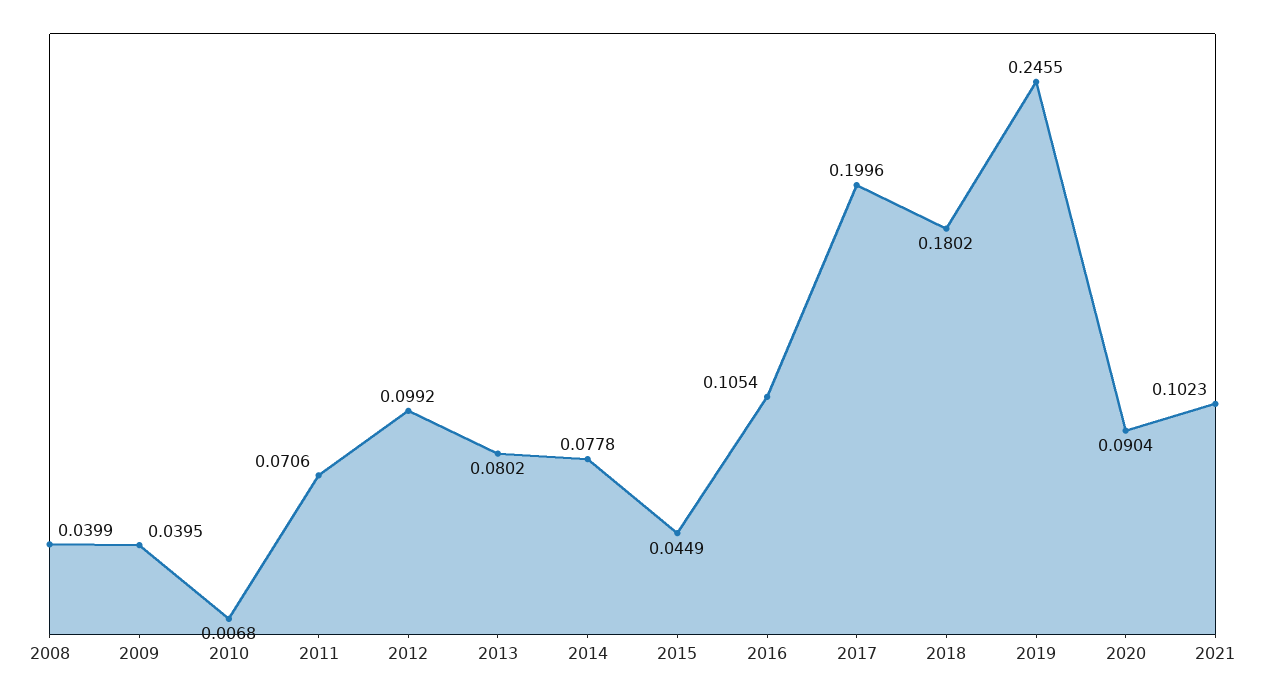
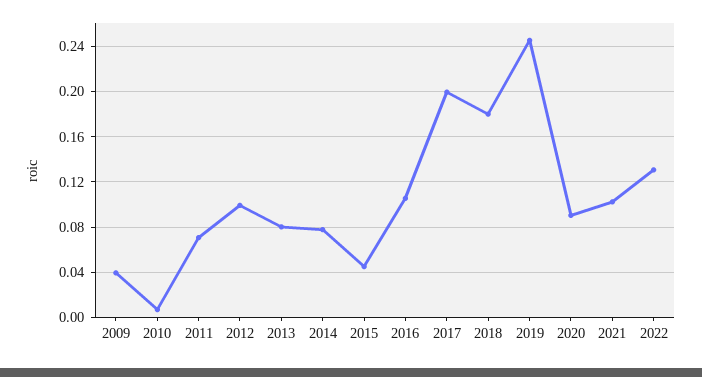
2008: 0.0399 -> none
2022: none -> 0.13

